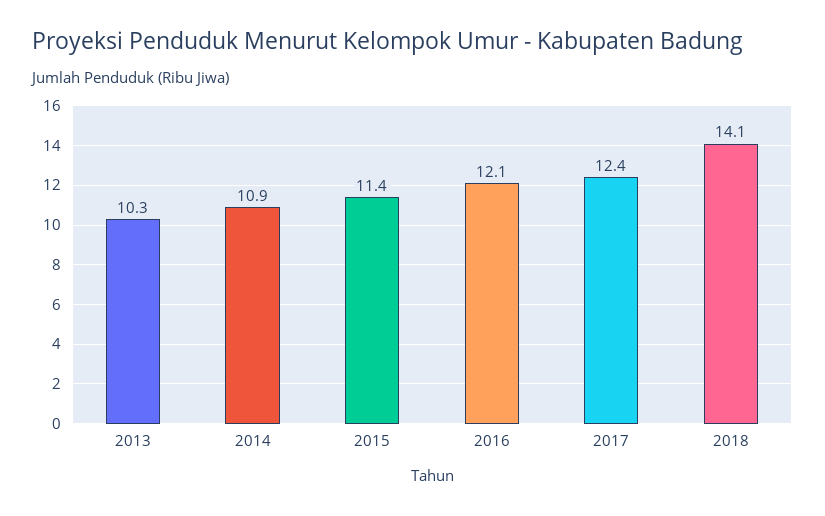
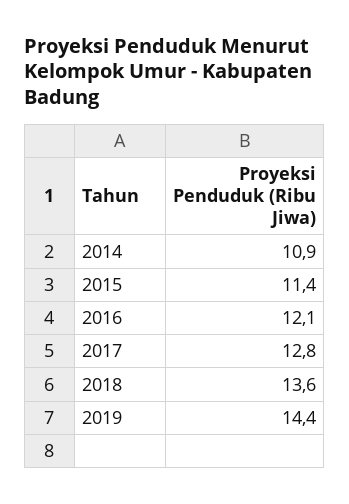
2013: 10.3 -> none
2017: 12.4 -> 12.8
2018: 14.1 -> 13.6
2019: none -> 14.4

